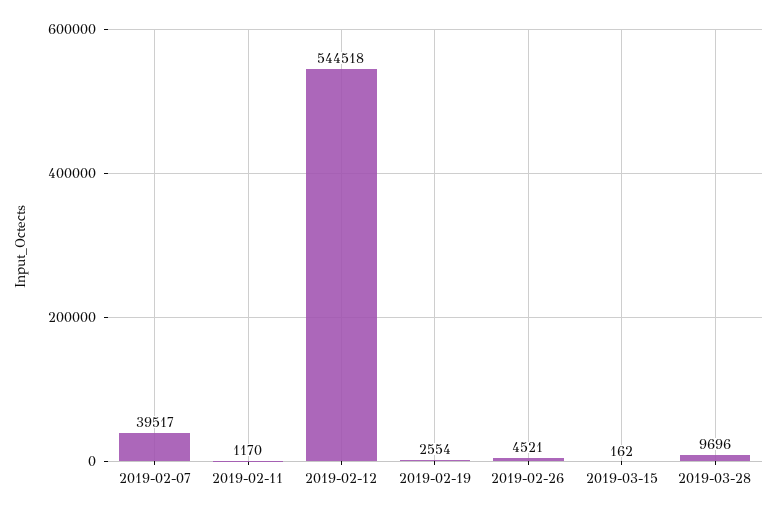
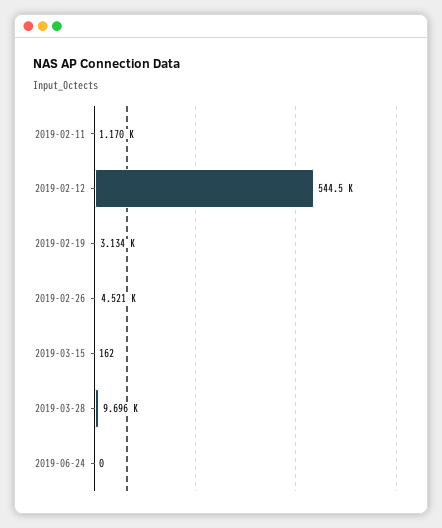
2019-02-07: 39517 -> none
2019-02-19: 2554 -> 3134
2019-06-24: none -> 0

